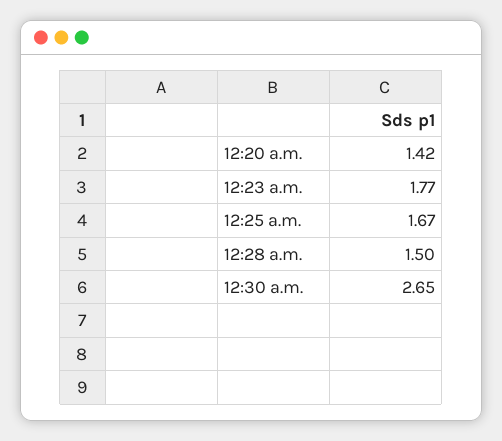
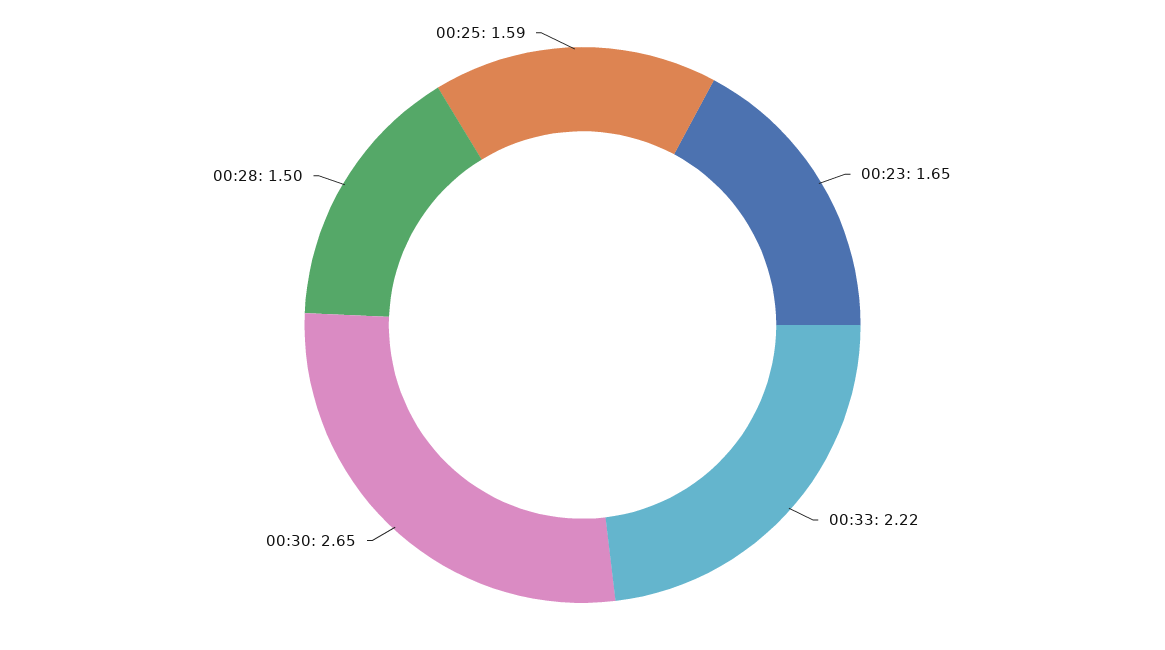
12:20 a.m.: 1.42 -> none
12:23 a.m.: 1.77 -> 1.65
12:25 a.m.: 1.67 -> 1.59
00:33: none -> 2.22

